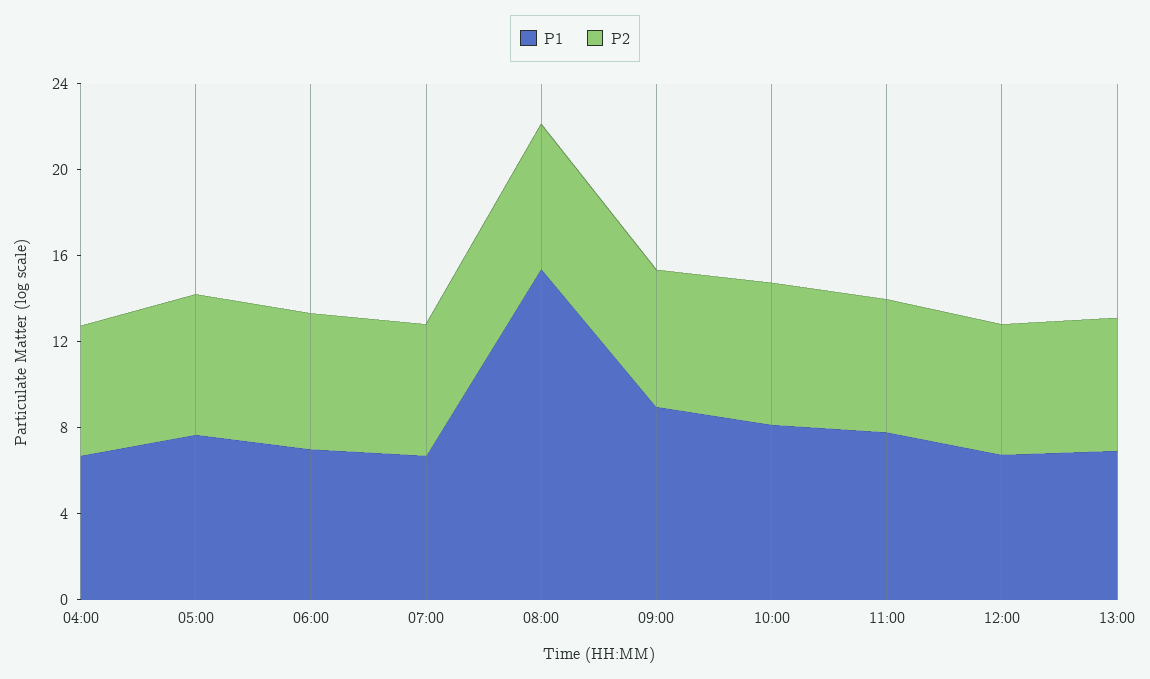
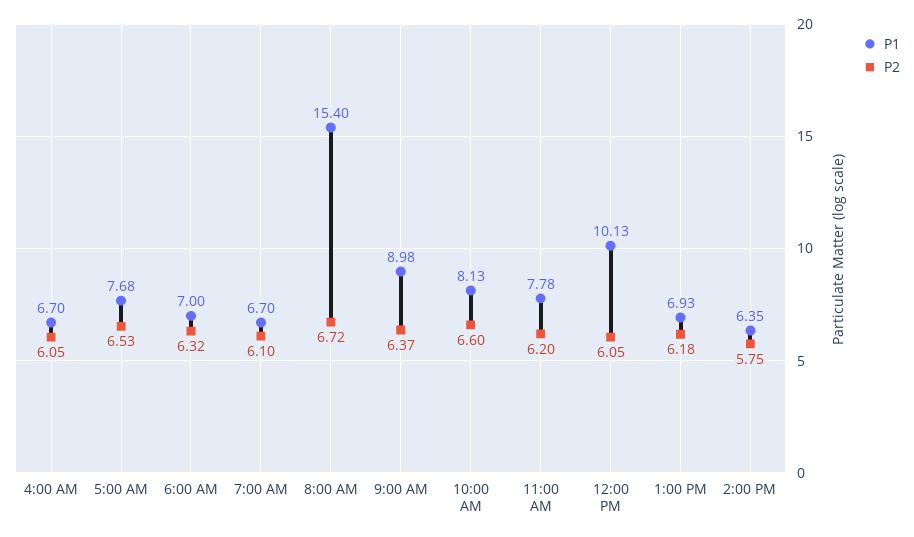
P1, 12:00: 7 -> 10.13
P1, 2:00 PM: none -> 6.35
P2, 2:00 PM: none -> 5.75

